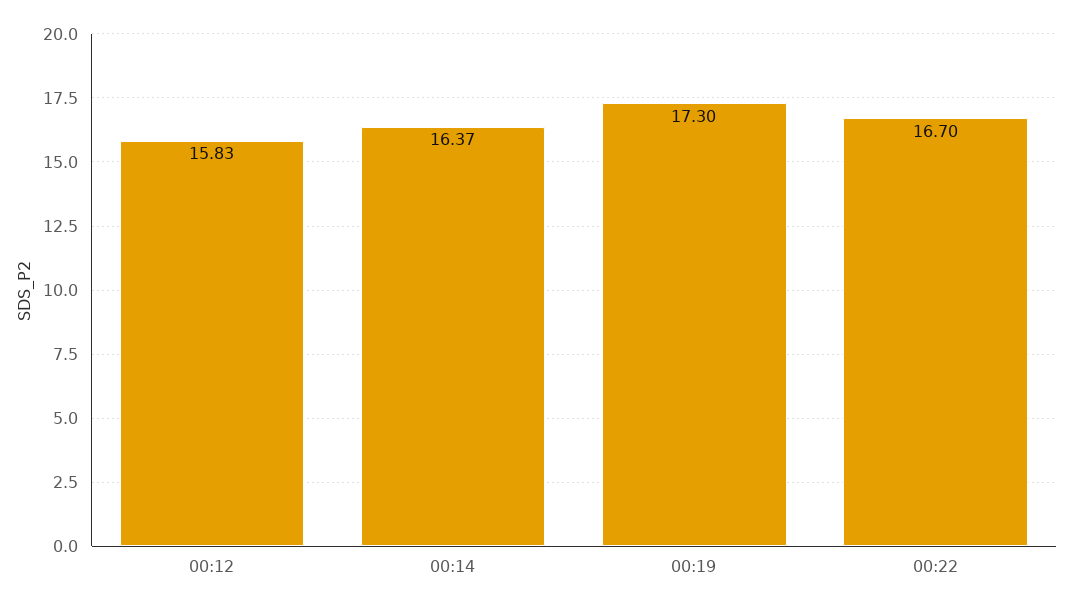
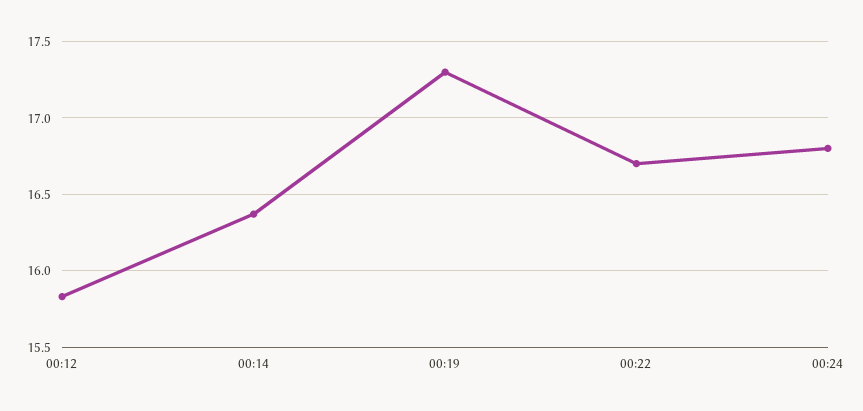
00:24: none -> 16.8

